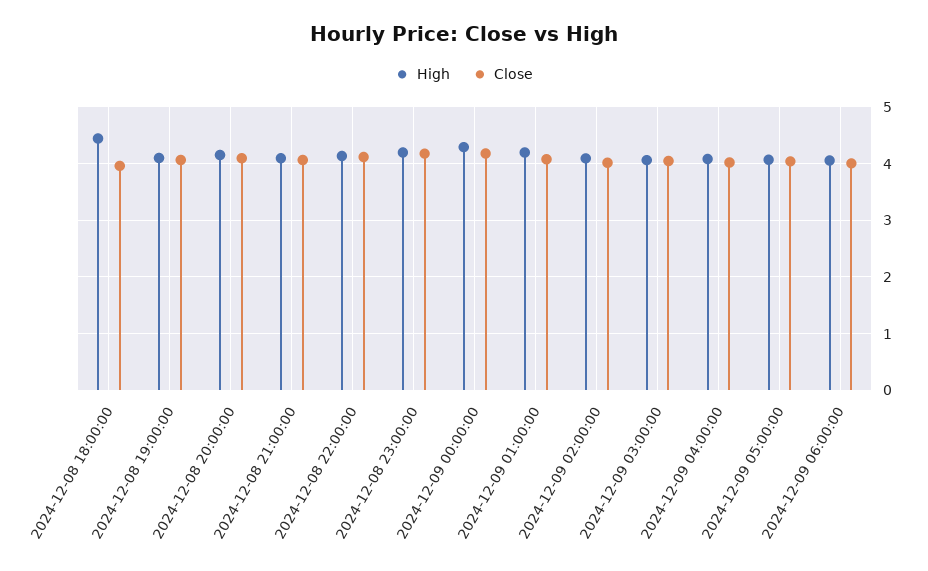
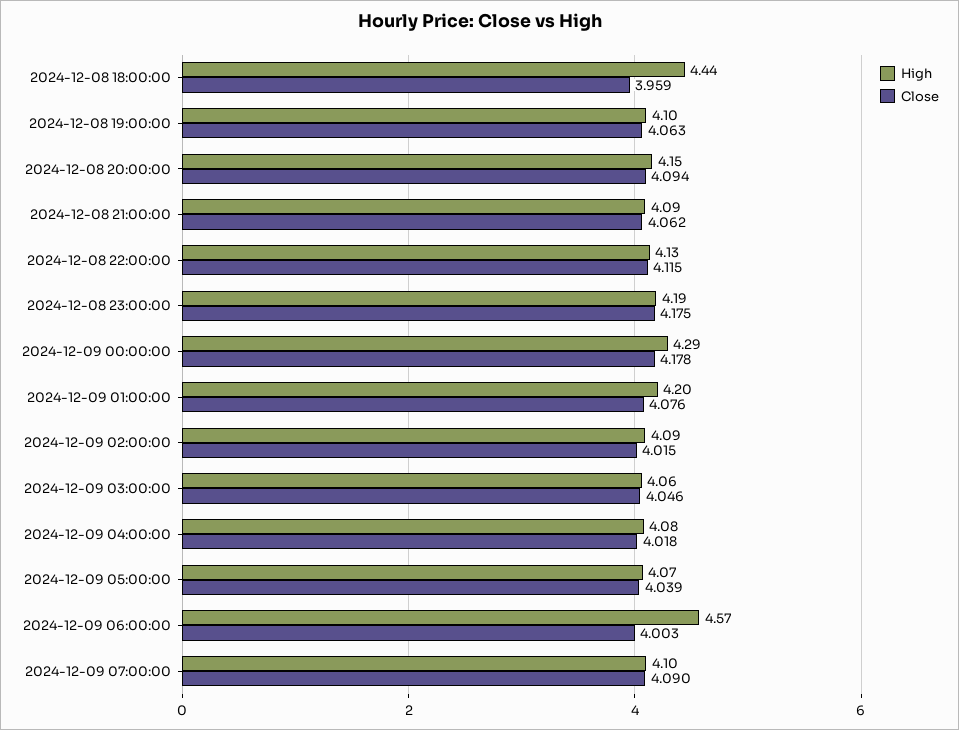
High, 2024-12-09 06:00:00: 4 -> 4.57
High, 2024-12-09 07:00:00: none -> 4.1
Close, 2024-12-09 07:00:00: none -> 4.09

